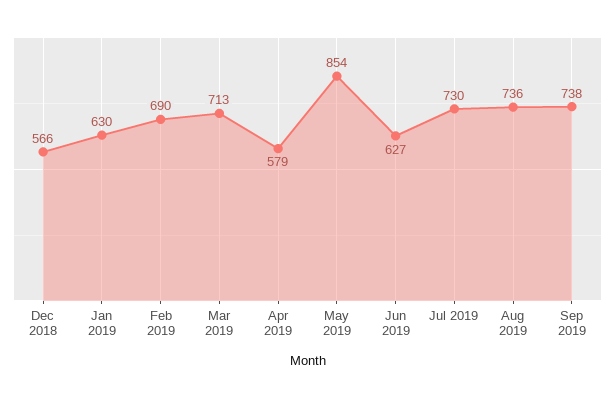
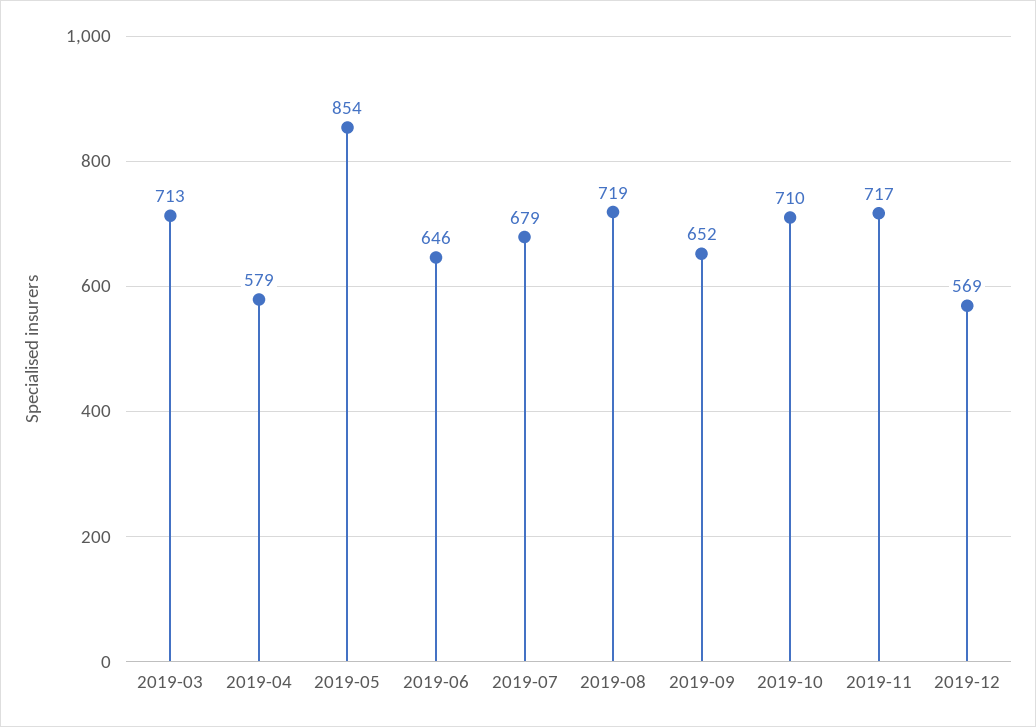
Dec 2018: 566 -> none
Jan 2019: 630 -> none
Feb 2019: 690 -> none
Jun 2019: 627 -> 646
Jul 2019: 730 -> 679
Aug 2019: 736 -> 719
Sep 2019: 738 -> 652
2019-10: none -> 710
2019-11: none -> 717
2019-12: none -> 569

